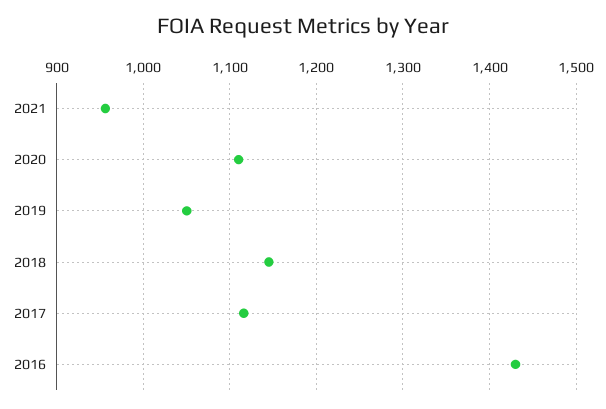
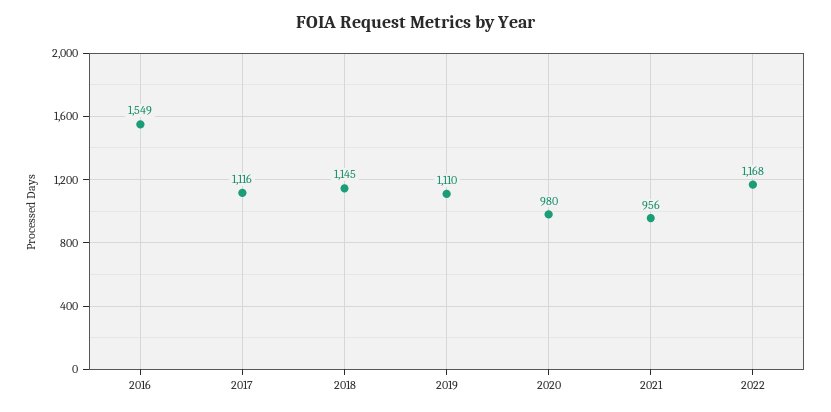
2020: 1110 -> 980
2019: 1050 -> 1110
2016: 1430 -> 1549
2022: none -> 1168

